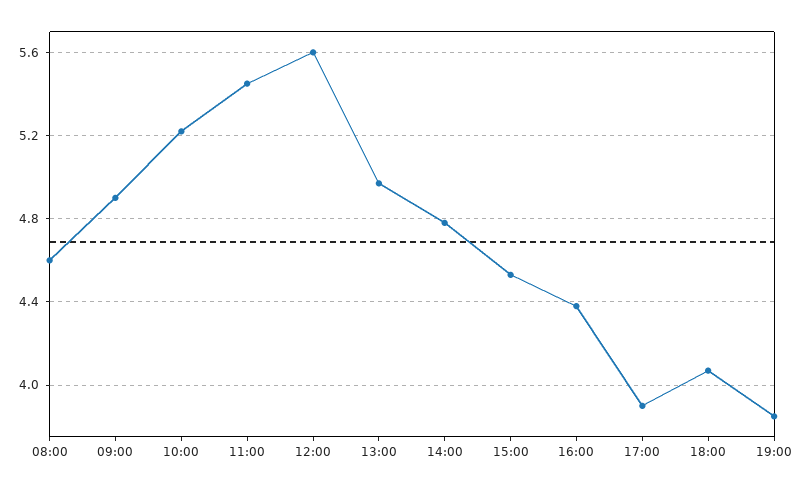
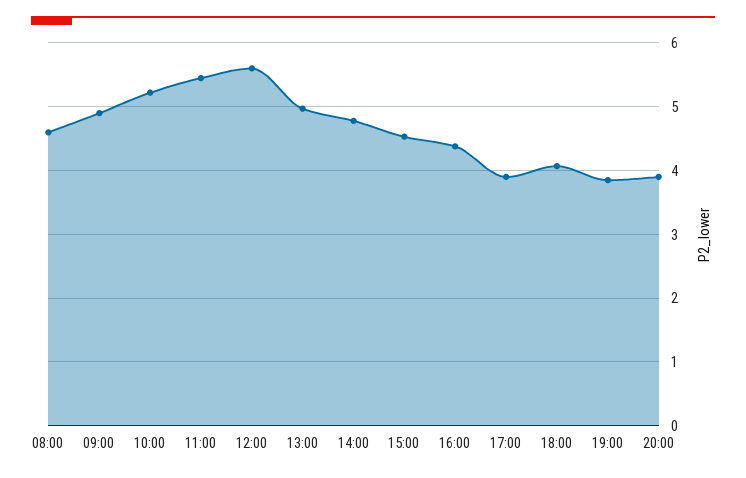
20:00: none -> 3.9

